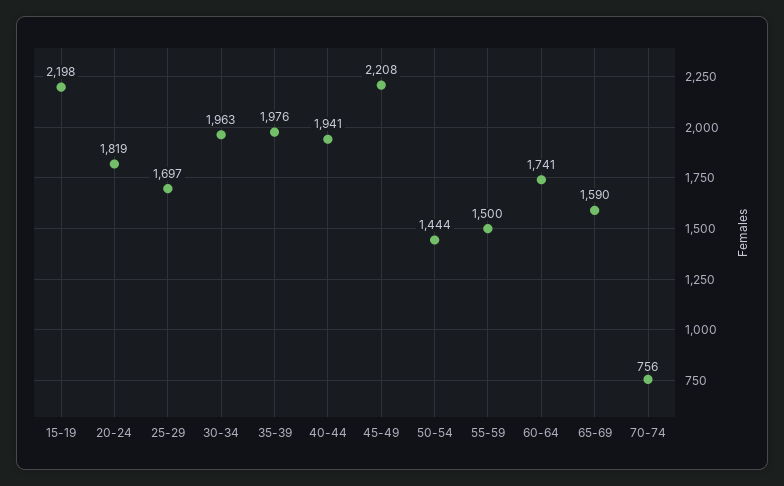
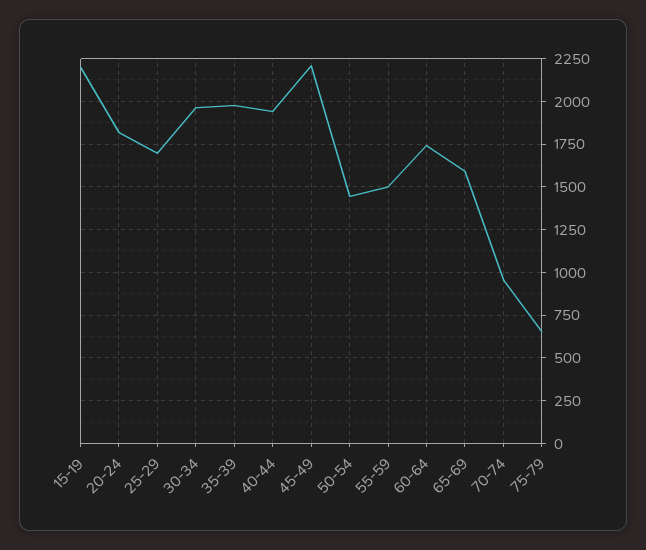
70-74: 756 -> 950
75-79: none -> 650

